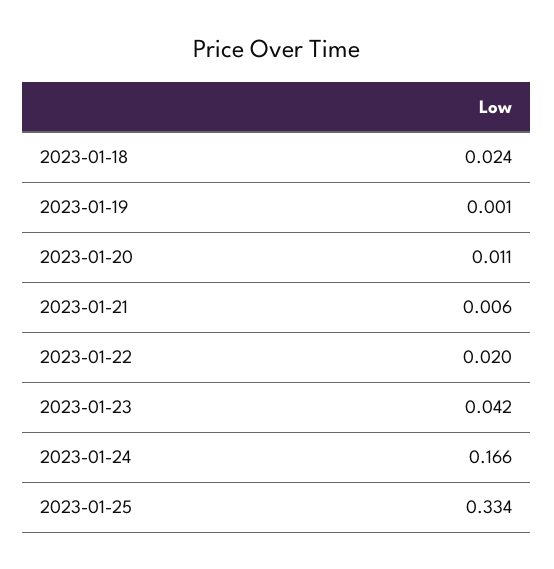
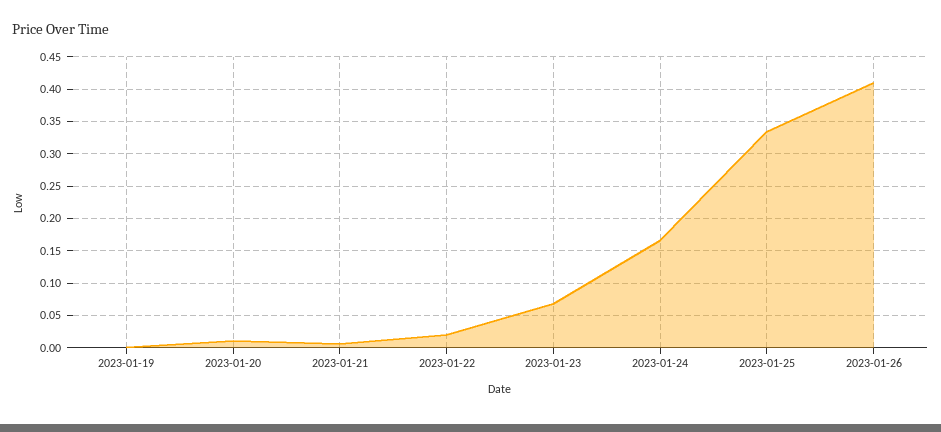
2023-01-18: 0.024 -> none
2023-01-23: 0.042 -> 0.07
2023-01-26: none -> 0.41

